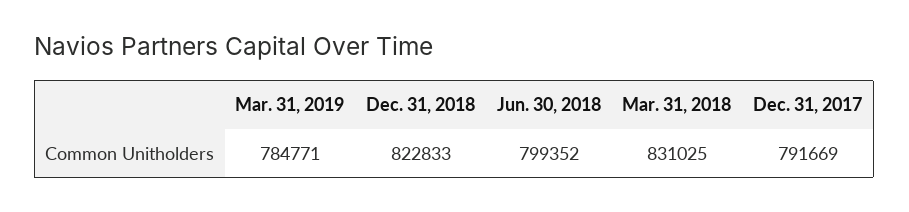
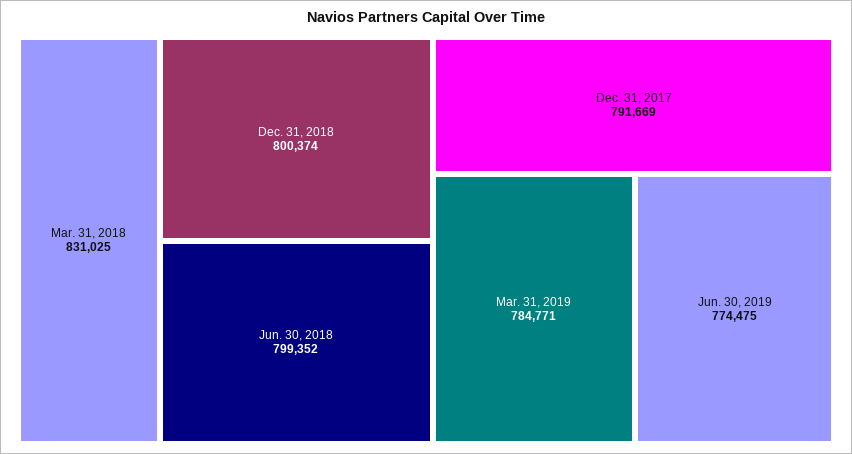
Dec. 31, 2018: 822833 -> 800374
Jun. 30, 2019: none -> 774475

